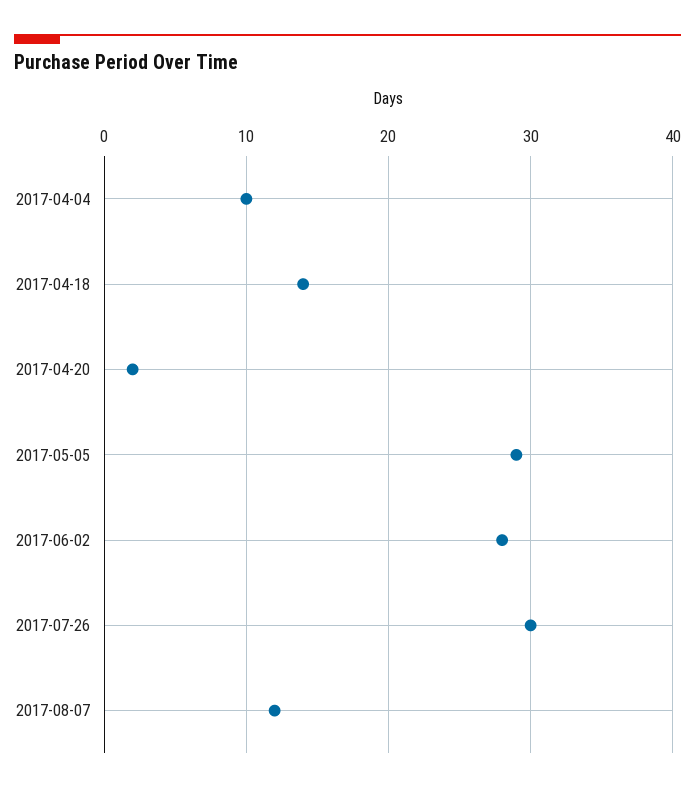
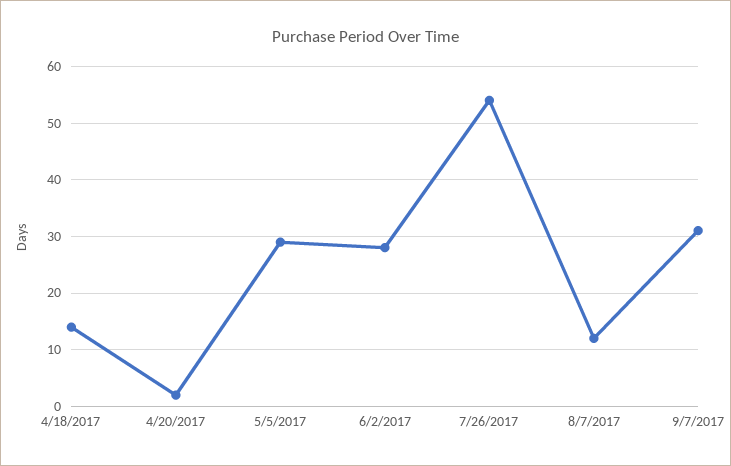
2017-04-04: 10 -> none
2017-07-26: 30 -> 55
9/7/2017: none -> 30

